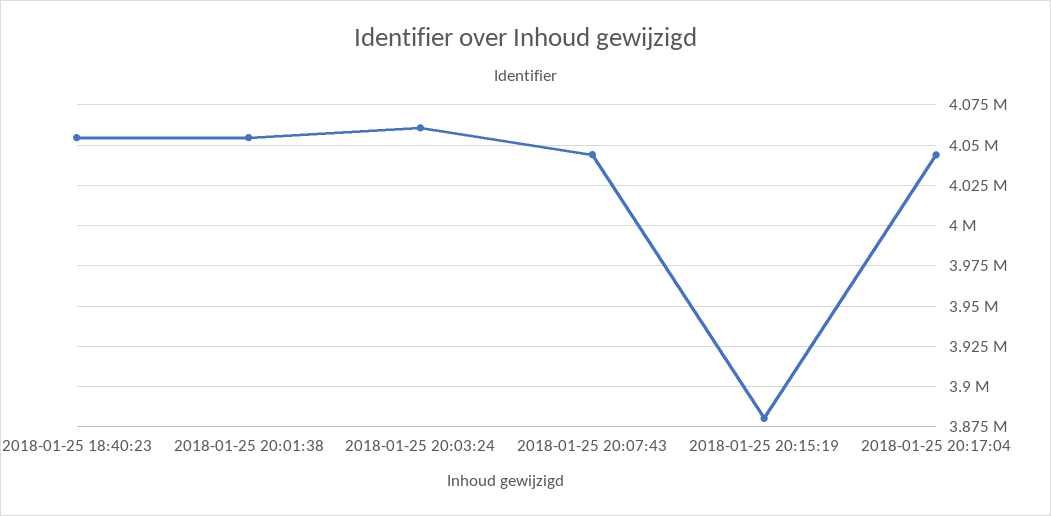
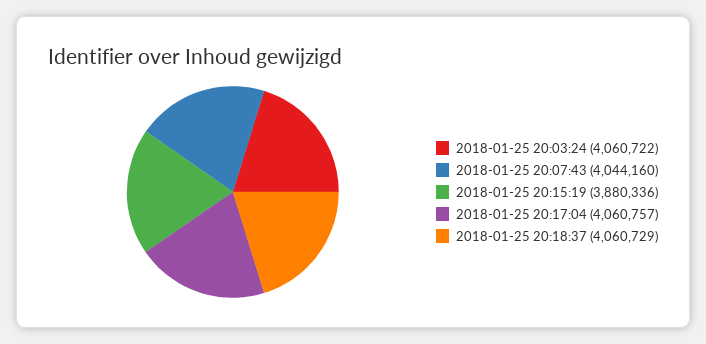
2018-01-25 18:40:23: 4055000 -> none
2018-01-25 20:01:38: 4055000 -> none
2018-01-25 20:17:04: 4045000 -> 4060757
2018-01-25 20:18:37: none -> 4060729

